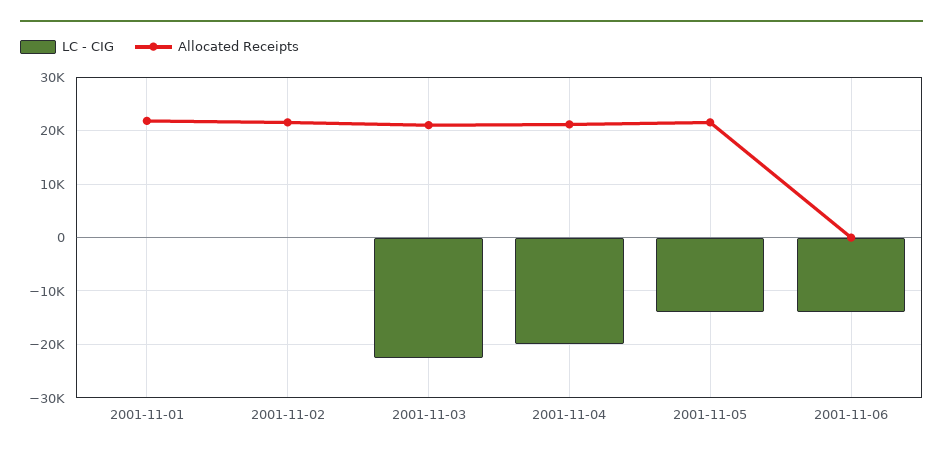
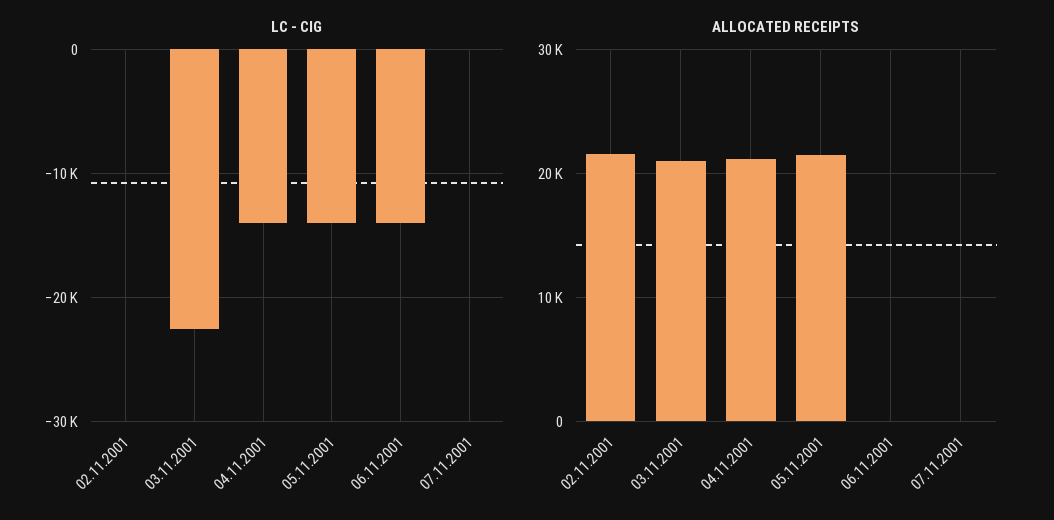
LC - CIG, 2001-11-01: 0 -> none
Allocated Receipts, 2001-11-01: 22000 -> none
LC - CIG, 2001-11-04: -20000 -> -14000
LC - CIG, 07.11.2001: none -> 0
Allocated Receipts, 07.11.2001: none -> 0

